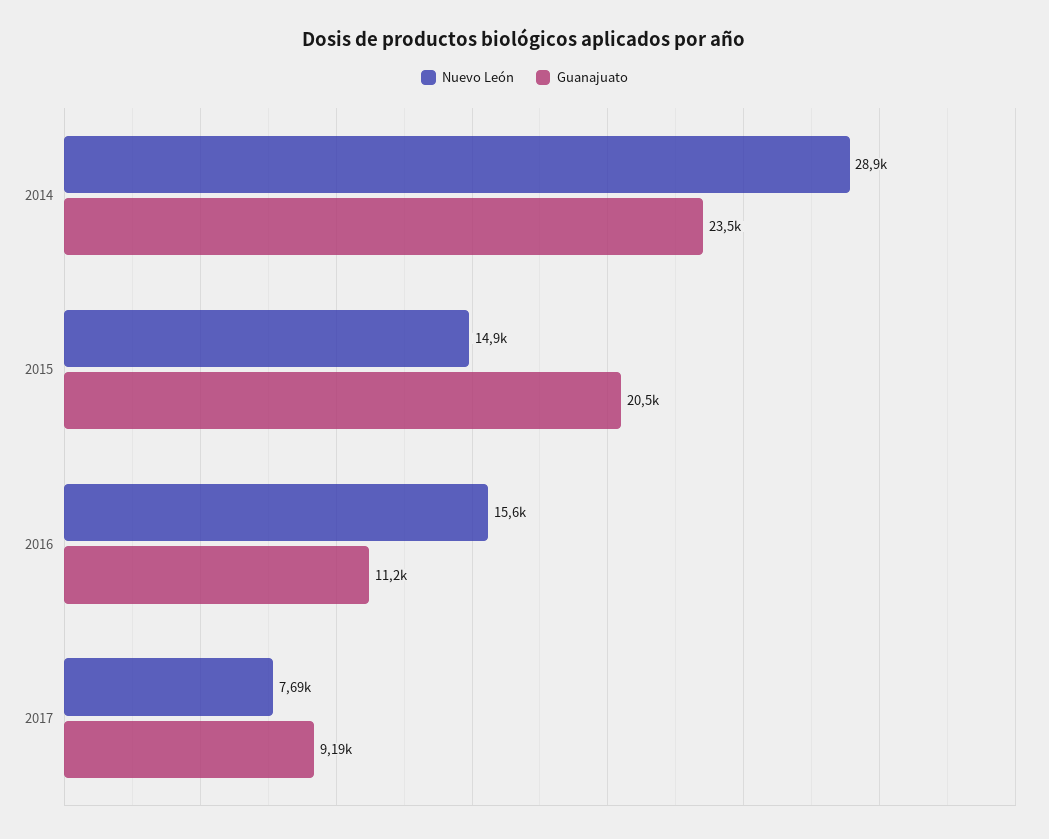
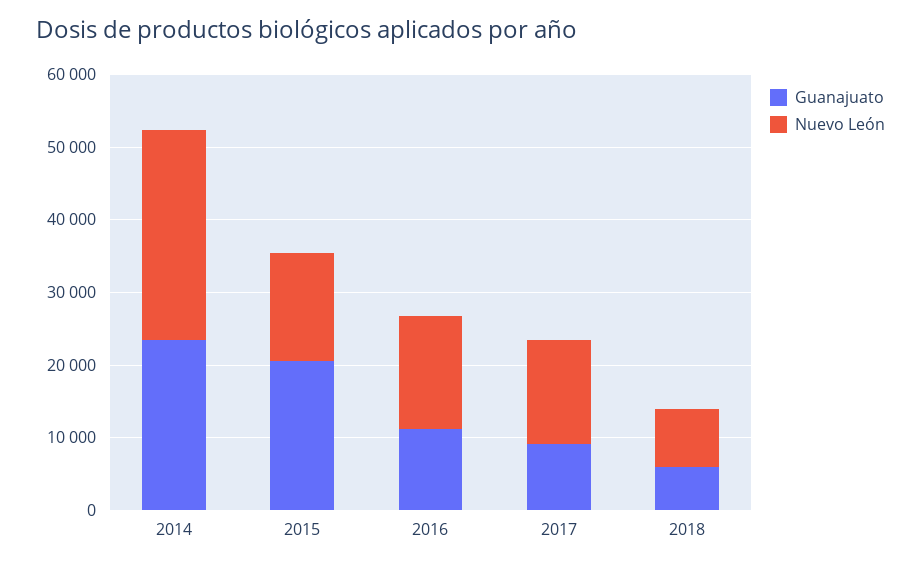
Nuevo León, 2017: 7690 -> 14000
Guanajuato, 2018: none -> 6000
Nuevo León, 2018: none -> 8000

